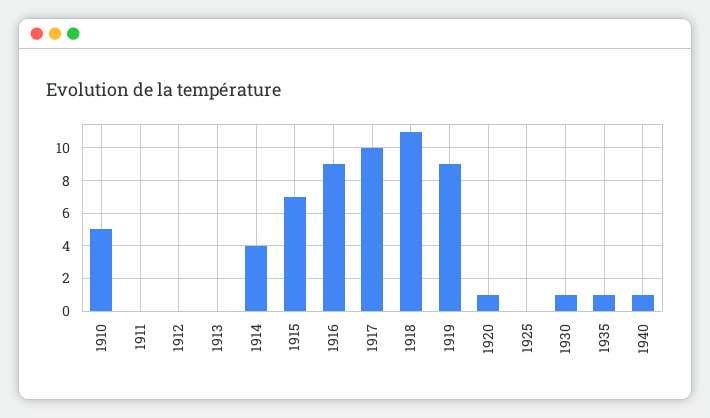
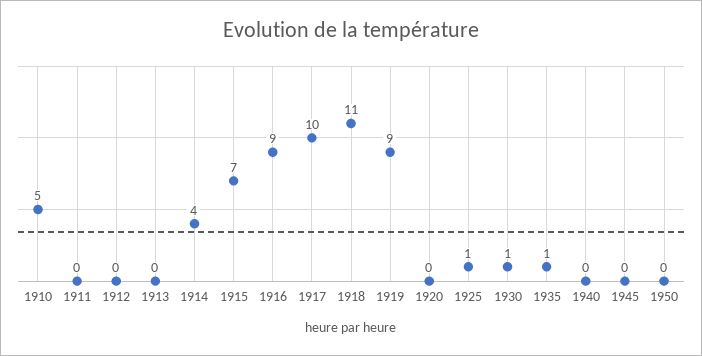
1920: 1 -> 0
1925: 0 -> 1
1940: 1 -> 0
1945: none -> 0
1950: none -> 0

